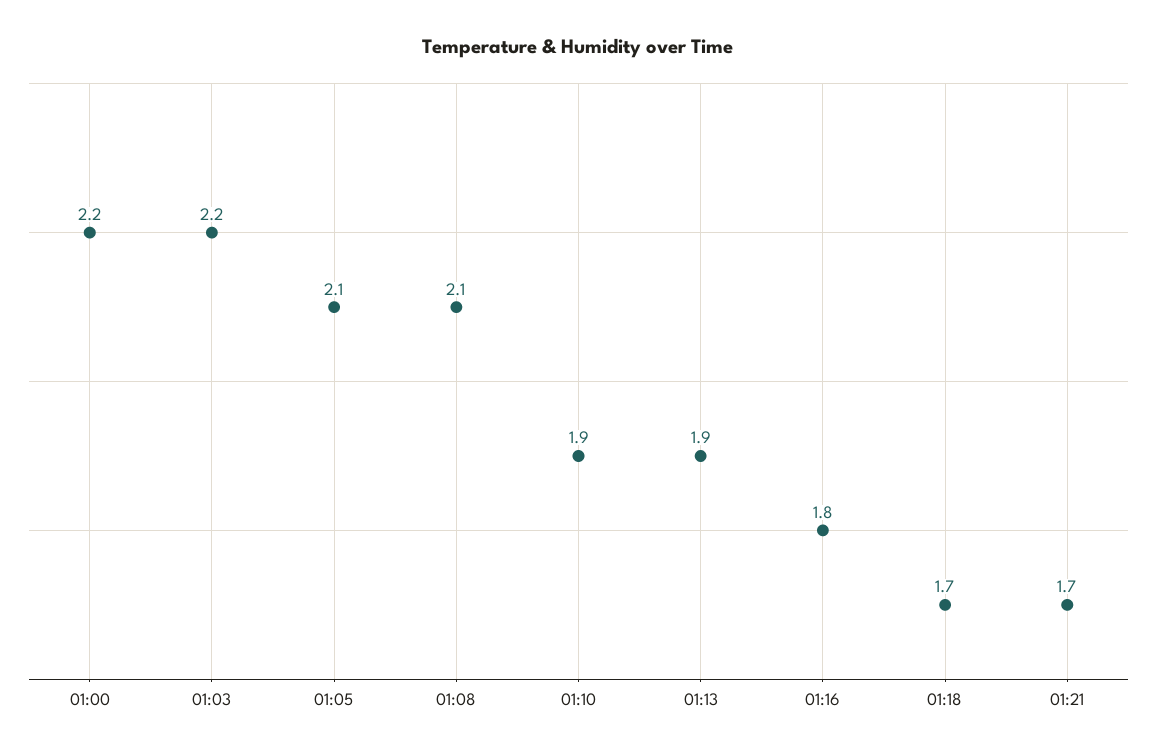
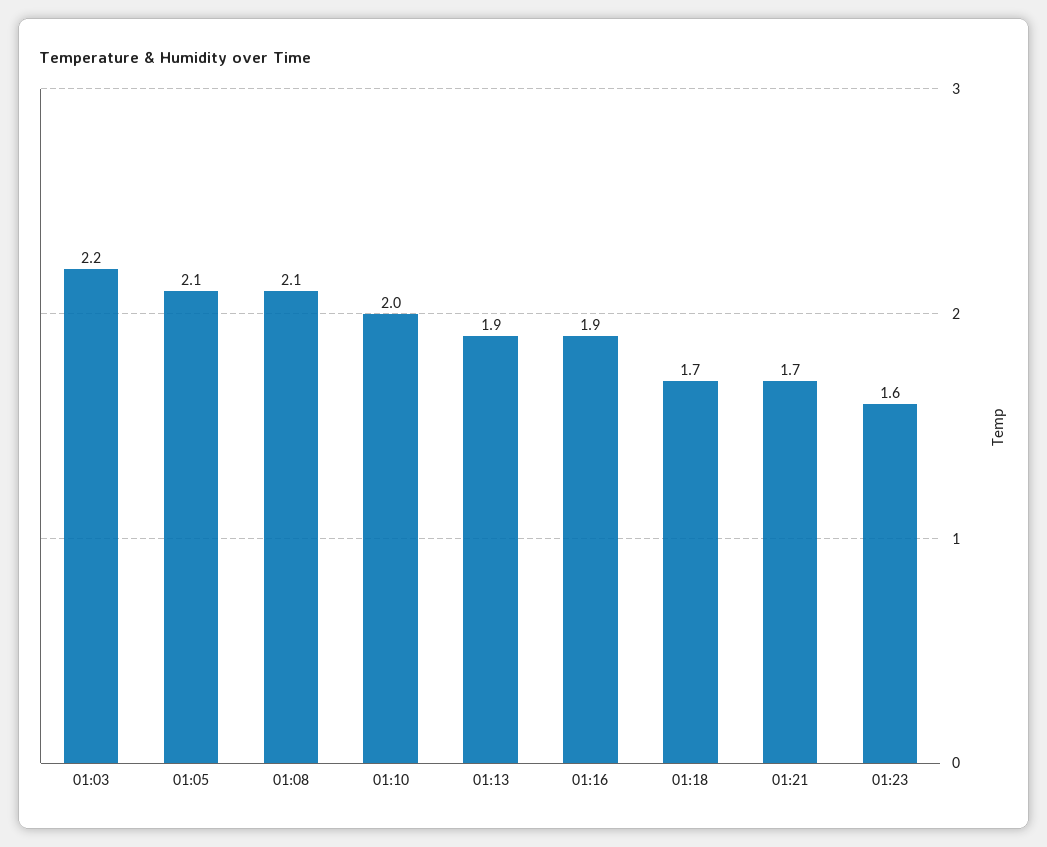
01:00: 2.2 -> none
01:10: 1.9 -> 2
01:16: 1.8 -> 1.9
01:23: none -> 1.6

